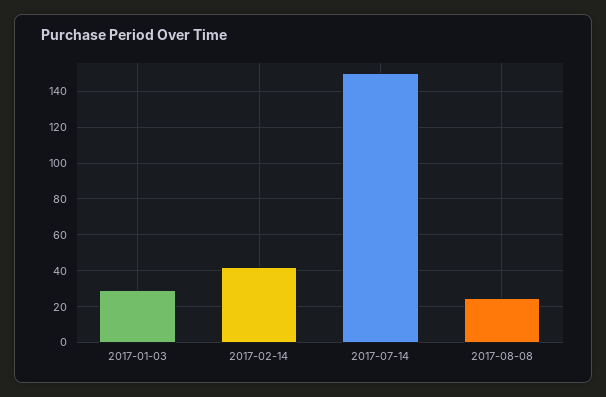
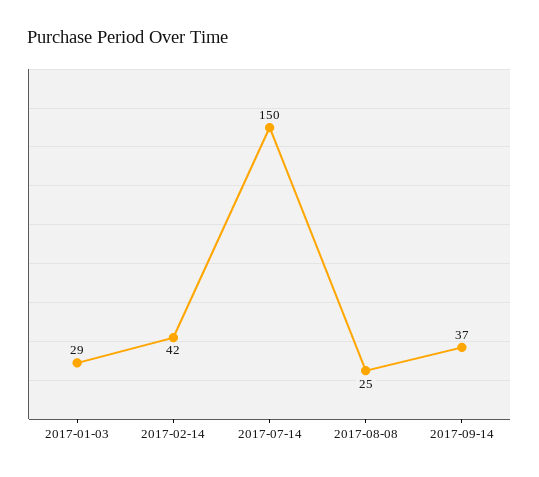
2017-09-14: none -> 37

